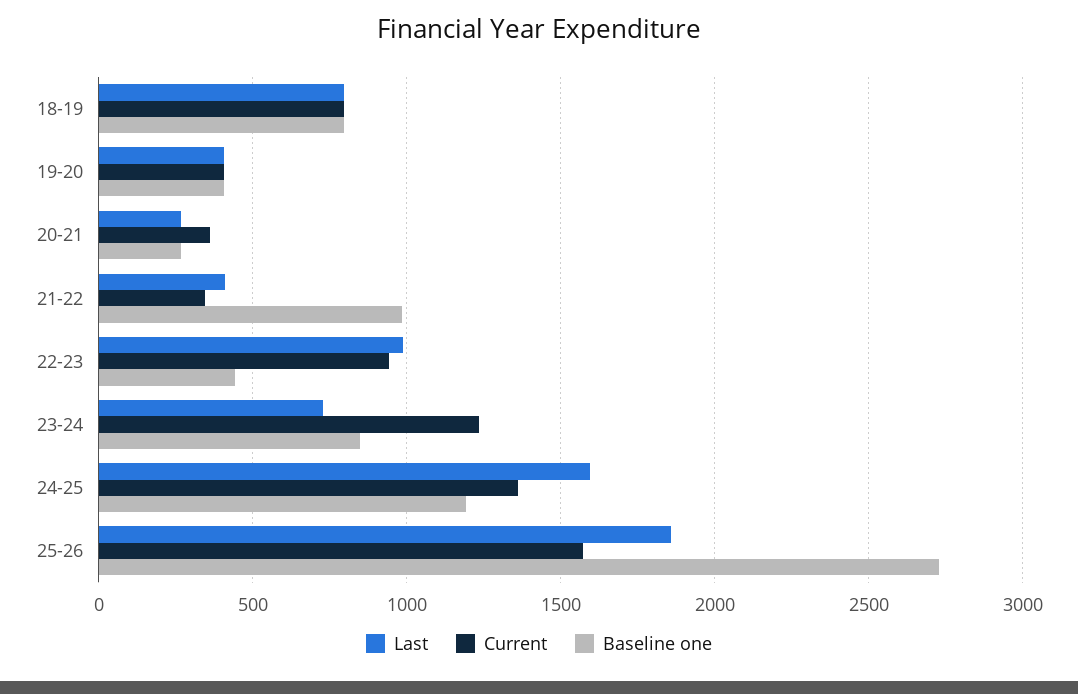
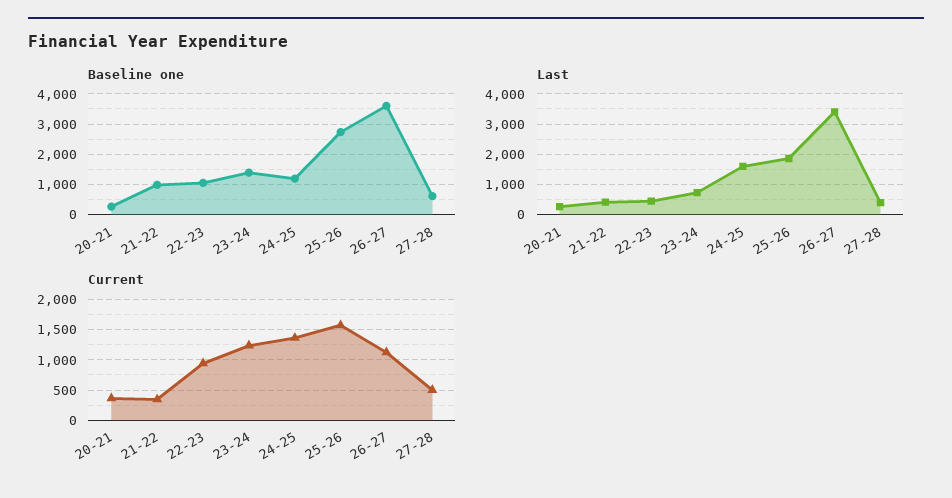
Last, 18-19: 800 -> none
Current, 18-19: 800 -> none
Baseline one, 18-19: 800 -> none
Last, 19-20: 400 -> none
Current, 19-20: 400 -> none
Baseline one, 19-20: 400 -> none
Last, 22-23: 1000 -> 400
Baseline one, 22-23: 450 -> 1000
Baseline one, 23-24: 850 -> 1400
Baseline one, 26-27: none -> 3600
Baseline one, 27-28: none -> 600
Last, 26-27: none -> 3400
Last, 27-28: none -> 400
Current, 26-27: none -> 1100
Current, 27-28: none -> 500

